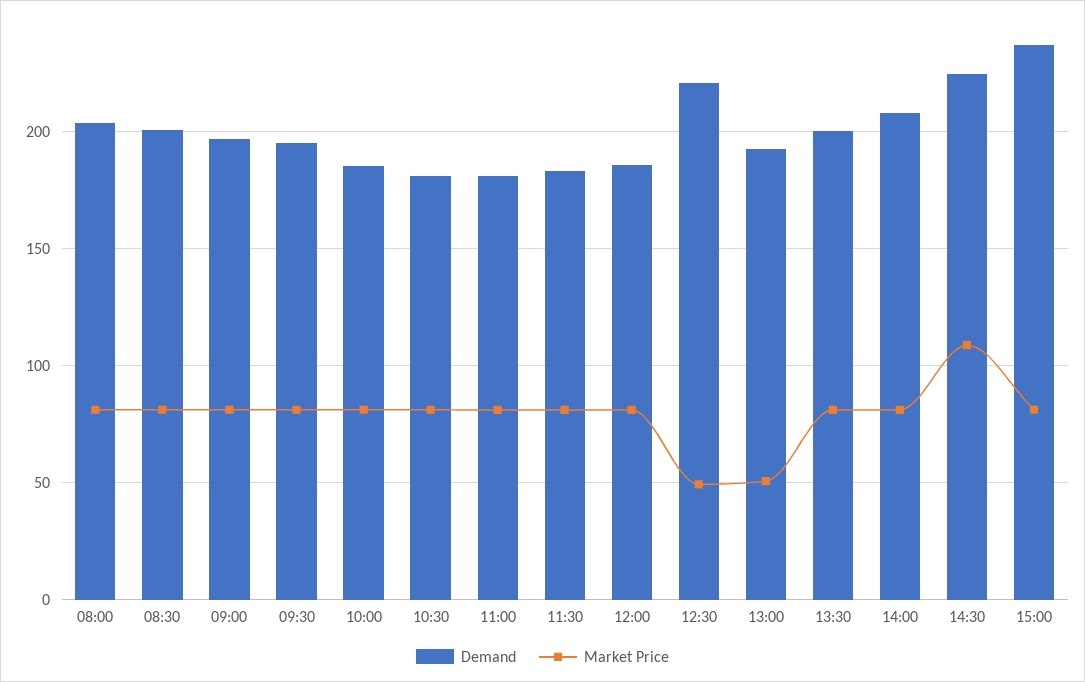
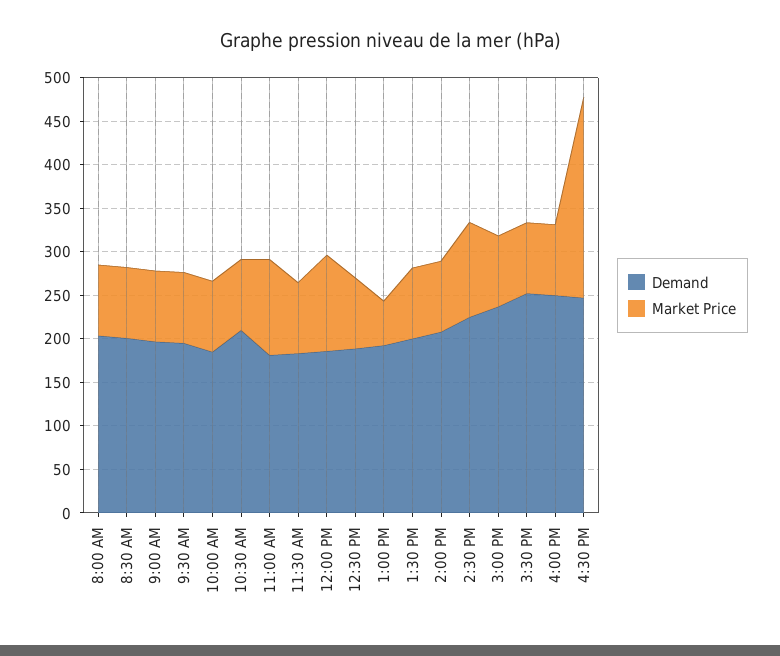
Demand, 10:30: 180 -> 210
Market Price, 11:00: 80 -> 110
Market Price, 12:00: 80 -> 110
Demand, 12:30: 220 -> 190
Market Price, 12:30: 50 -> 80
Demand, 3:30 PM: none -> 250
Market Price, 3:30 PM: none -> 80
Demand, 4:00 PM: none -> 250
Market Price, 4:00 PM: none -> 80
Demand, 4:30 PM: none -> 250
Market Price, 4:30 PM: none -> 230

